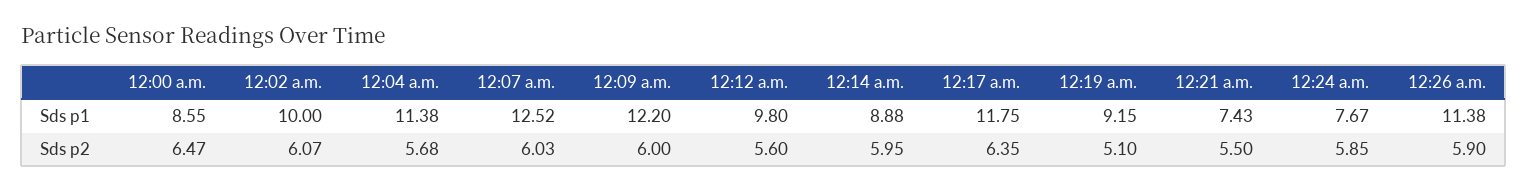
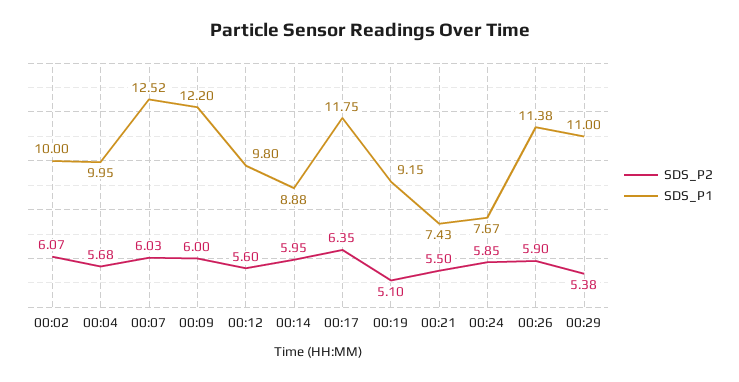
Sds p1, 12:00 a.m.: 8.55 -> none
Sds p1, 12:04 a.m.: 11.38 -> 9.95
Sds p2, 12:00 a.m.: 6.47 -> none
Sds p2, 00:29: none -> 5.38
Sds p1, 00:29: none -> 11

